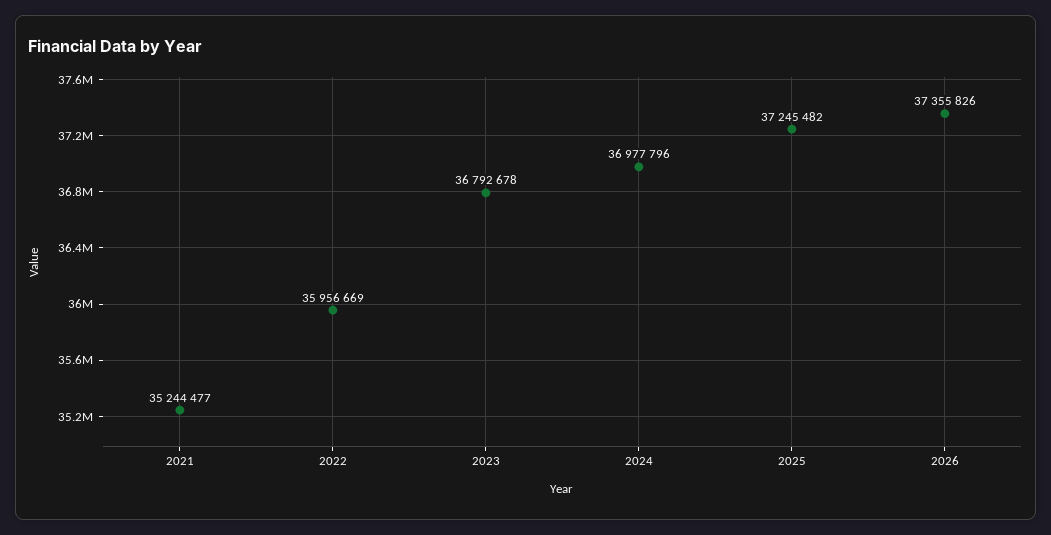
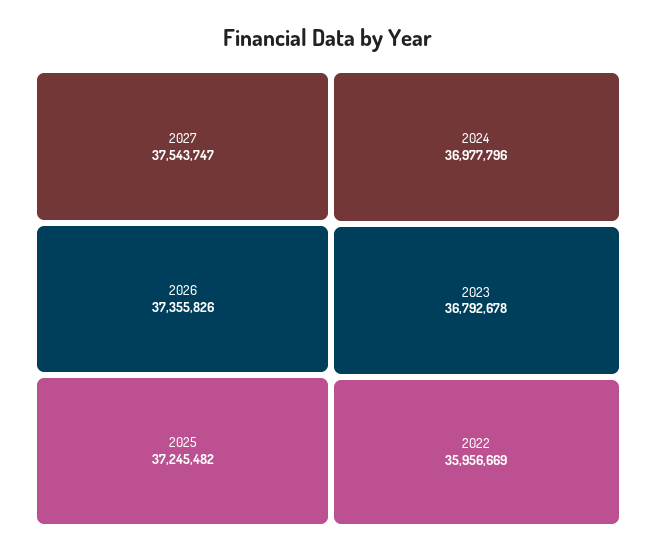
2021: 35244477 -> none
2027: none -> 37543747

